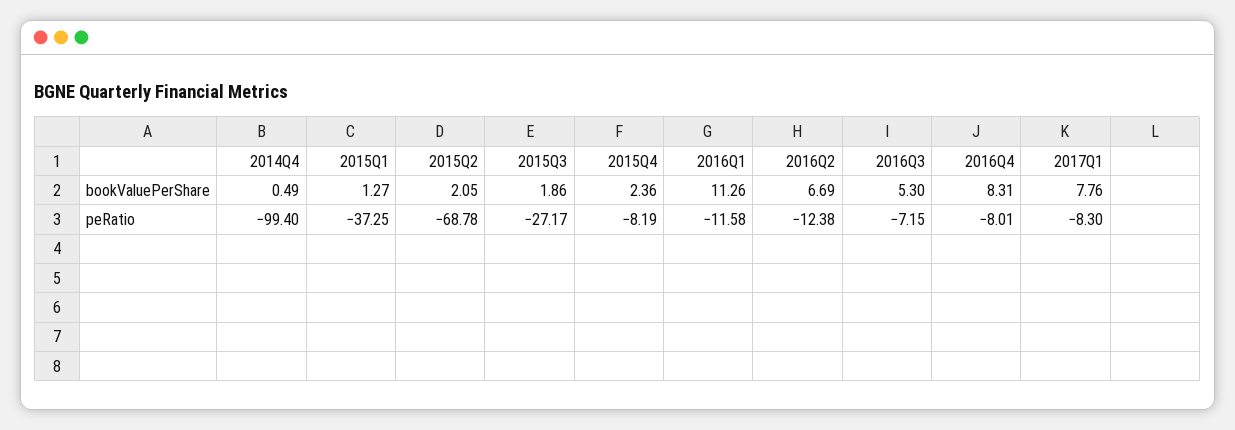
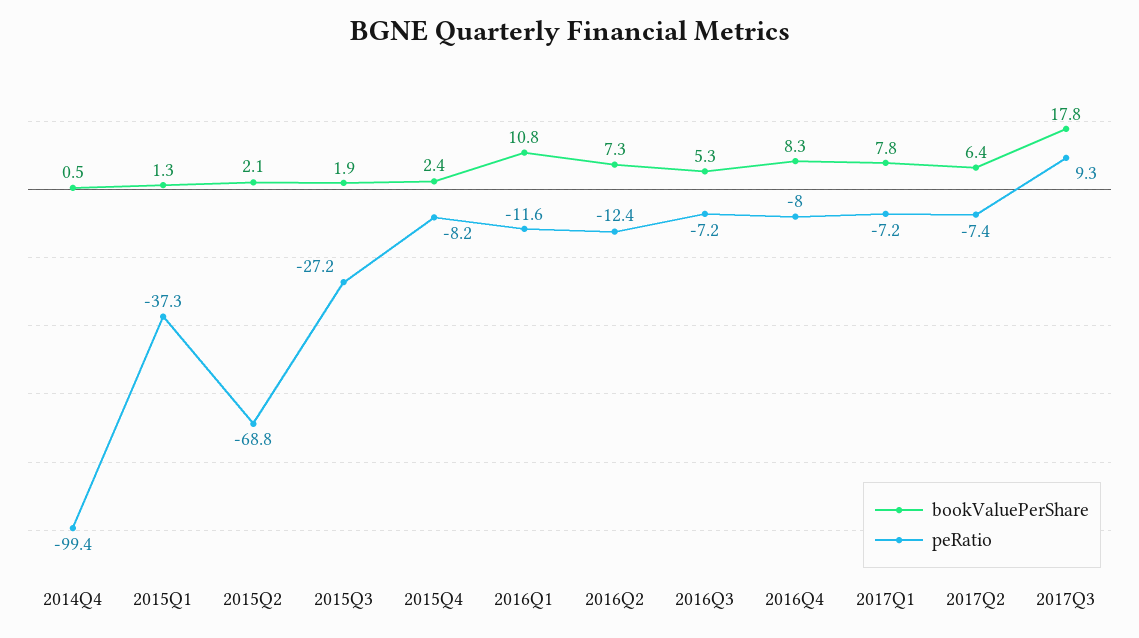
bookValuePerShare, 2016Q1: 11.26 -> 10.8
bookValuePerShare, 2016Q2: 6.69 -> 7.3
peRatio, 2017Q1: -8.3 -> -7.2
bookValuePerShare, 2017Q2: none -> 6.4
peRatio, 2017Q2: none -> -7.4
bookValuePerShare, 2017Q3: none -> 17.8
peRatio, 2017Q3: none -> 9.3

